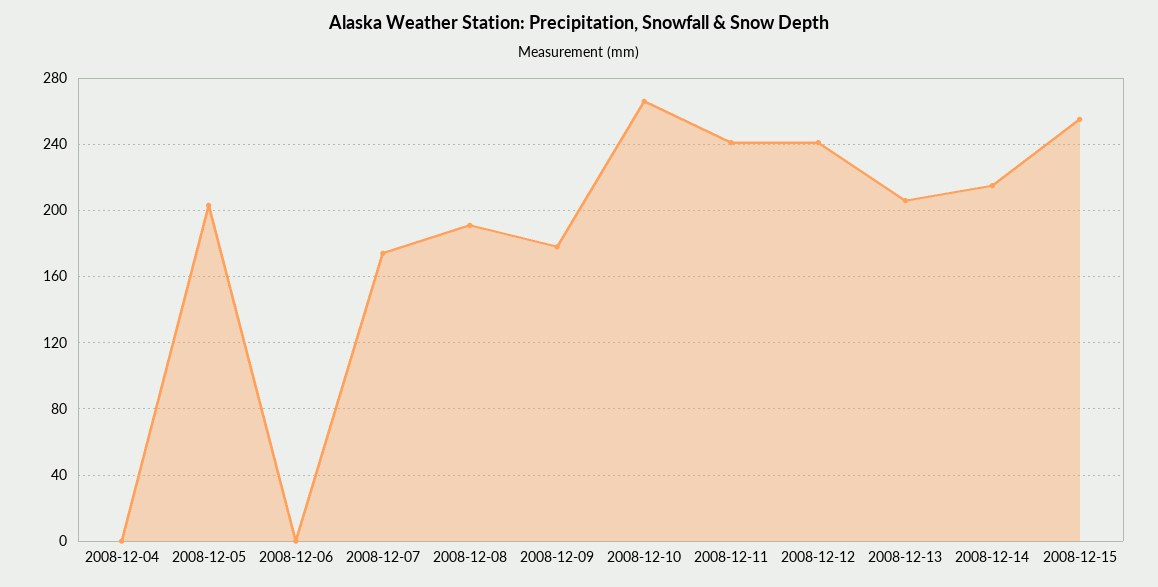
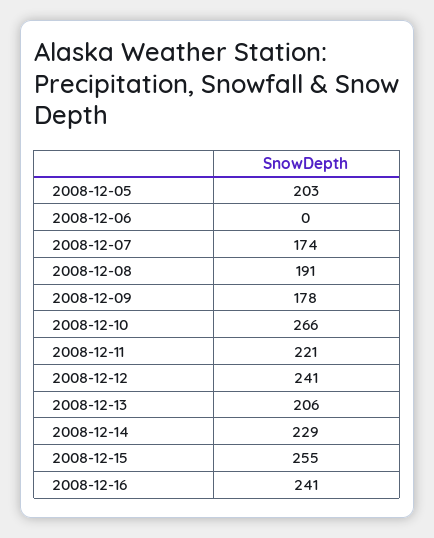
2008-12-04: 0 -> none
2008-12-11: 240 -> 221
2008-12-14: 215 -> 229
2008-12-16: none -> 241

